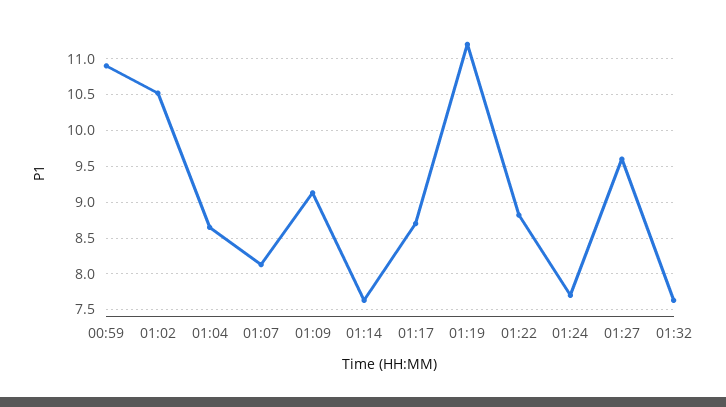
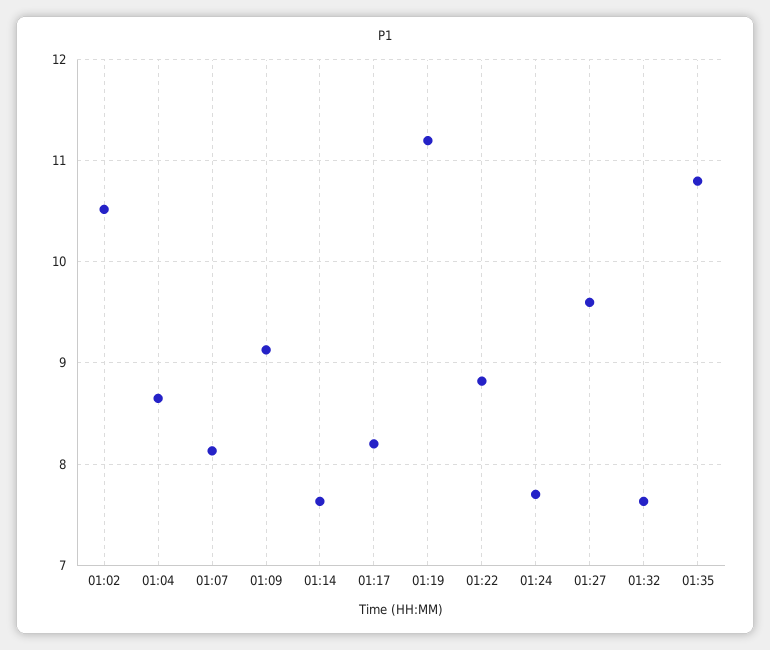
00:59: 10.9 -> none
01:17: 8.7 -> 8.2
01:35: none -> 10.8

